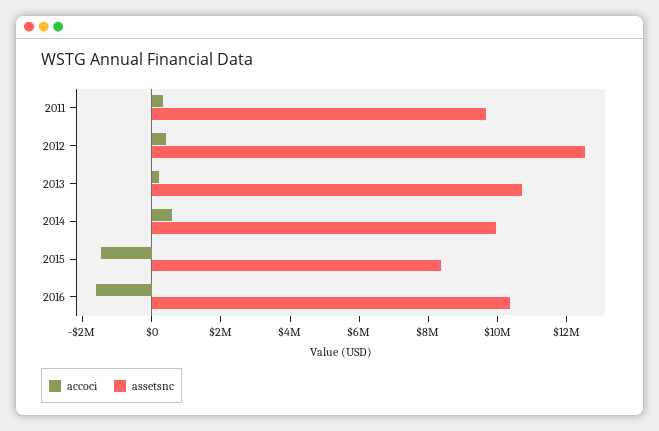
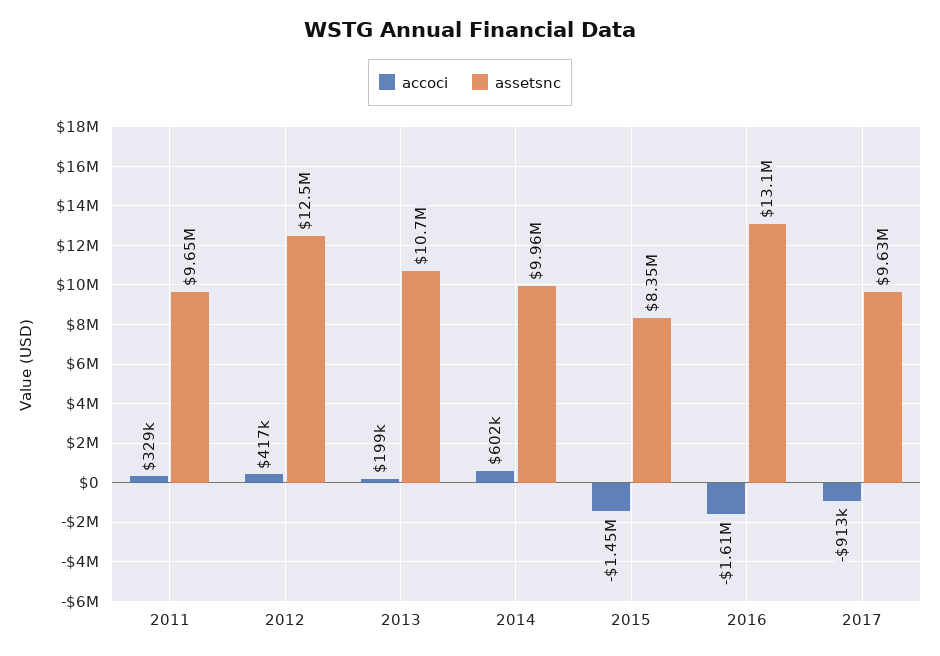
assetsnc, 2016: 10500000 -> 13100000
accoci, 2017: none -> -913000
assetsnc, 2017: none -> 9630000

